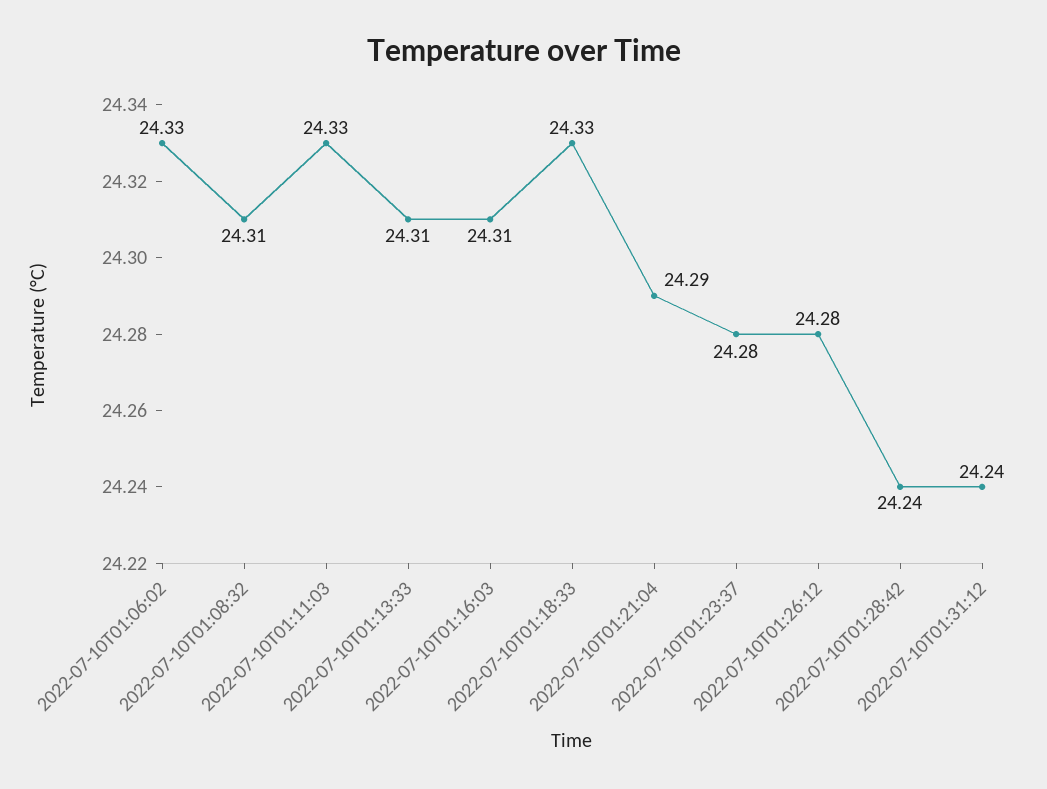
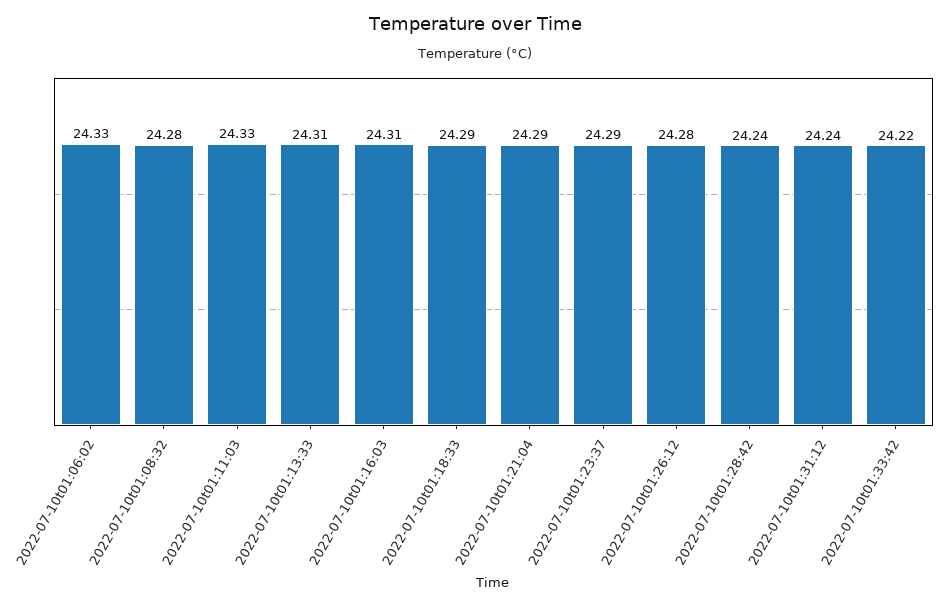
2022-07-10T01:08:32: 24.31 -> 24.28
2022-07-10T01:18:33: 24.33 -> 24.29
2022-07-10T01:23:37: 24.28 -> 24.29
2022-07-10t01:33:42: none -> 24.22

